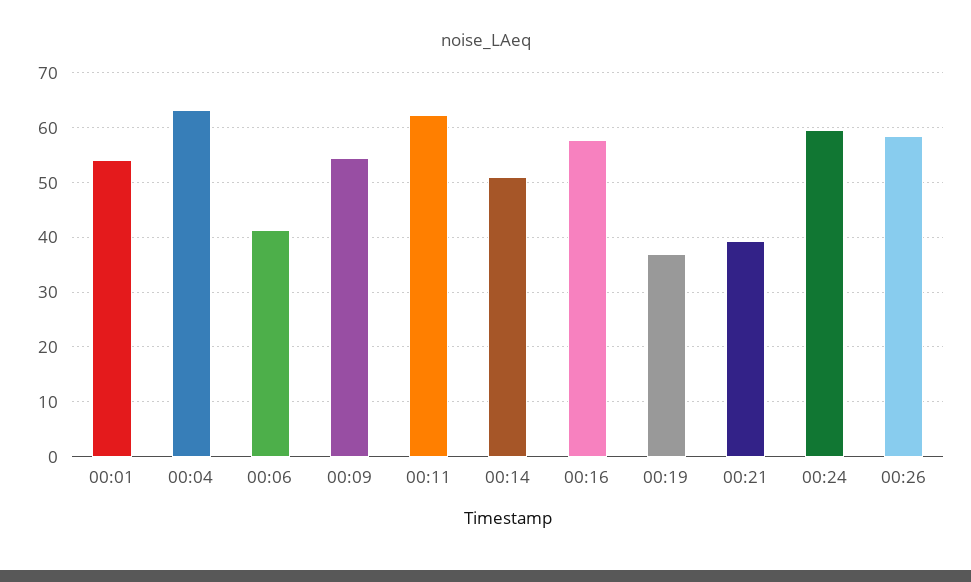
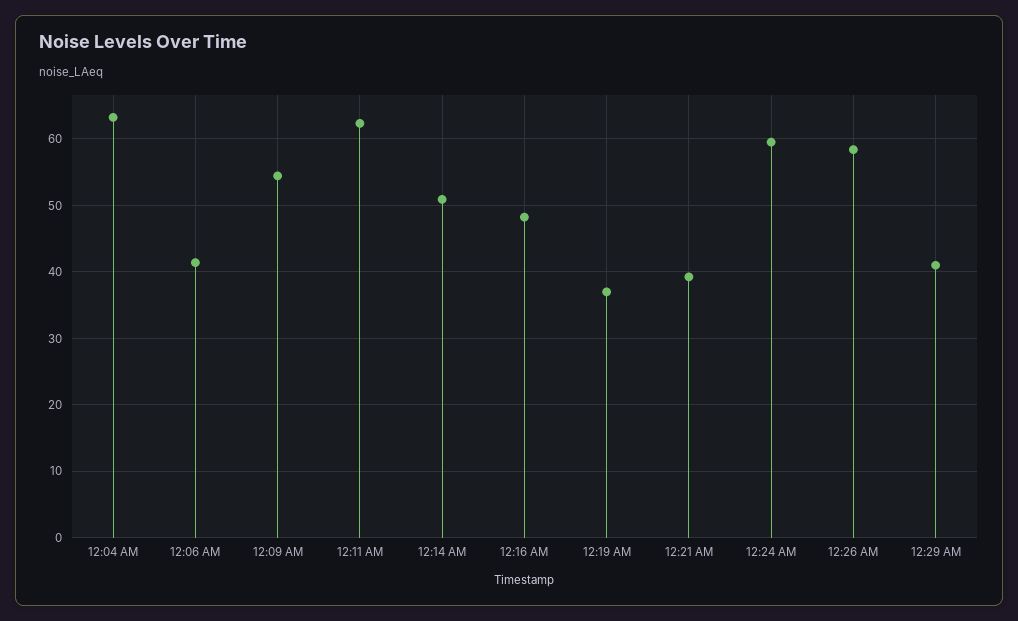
00:01: 54 -> none
00:16: 58 -> 48
12:29 AM: none -> 41

